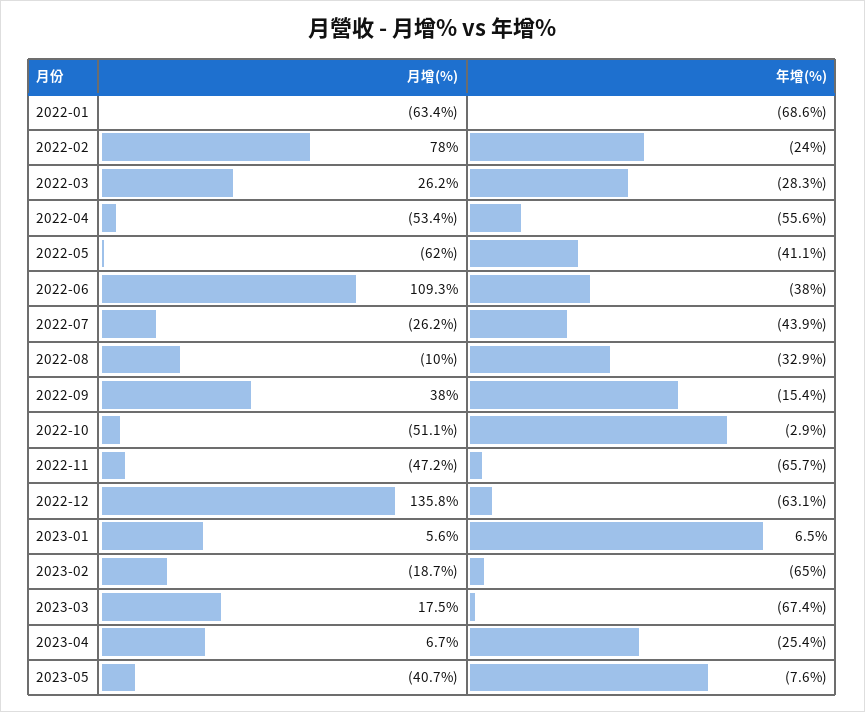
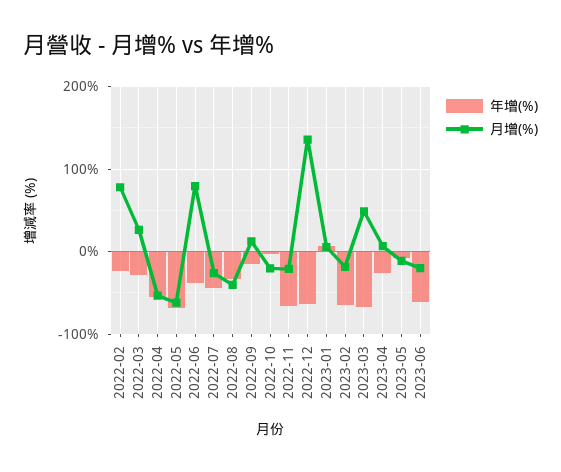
月增(%), 2022-01: -63.4 -> none
年增(%), 2022-01: -68.6 -> none
年增(%), 2022-05: -41.1 -> -70
月增(%), 2022-06: 109.3 -> 80
月增(%), 2022-08: -10 -> -40
月增(%), 2022-09: 38 -> 10
月增(%), 2022-10: -51.1 -> -20
月增(%), 2022-11: -47.2 -> -20
月增(%), 2023-03: 17.5 -> 50
月增(%), 2023-05: -40.7 -> -10
年增(%), 2023-06: none -> -60
月增(%), 2023-06: none -> -20

